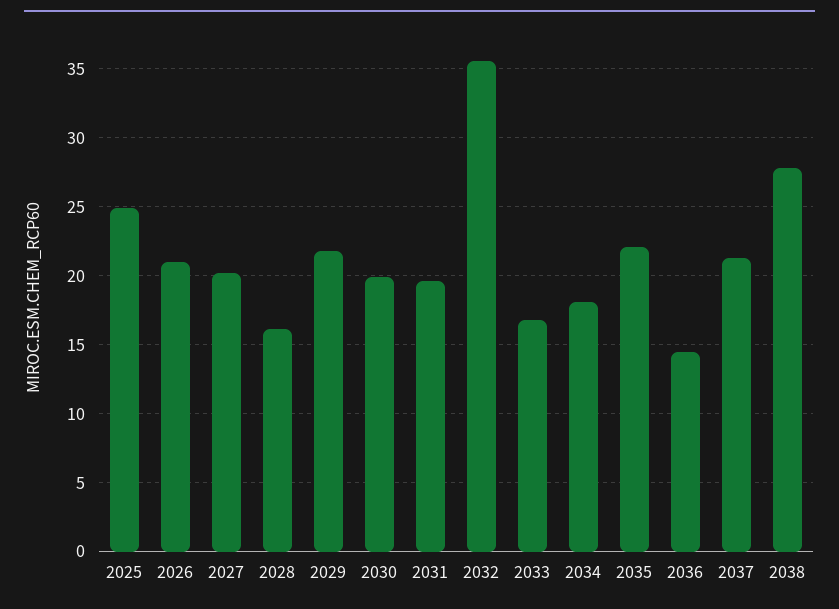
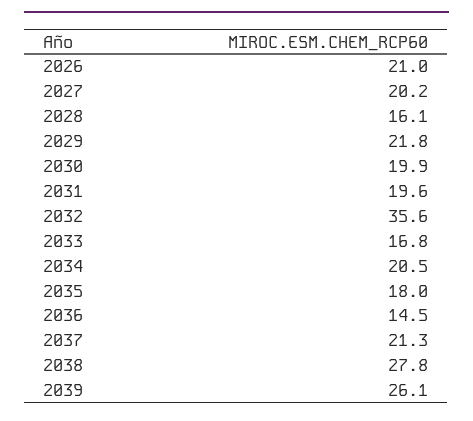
2025: 25 -> none
2034: 18 -> 20.5
2035: 22 -> 18
2039: none -> 26.1

